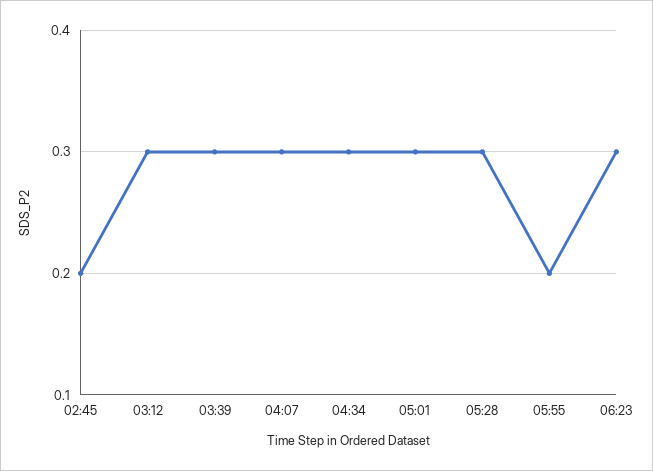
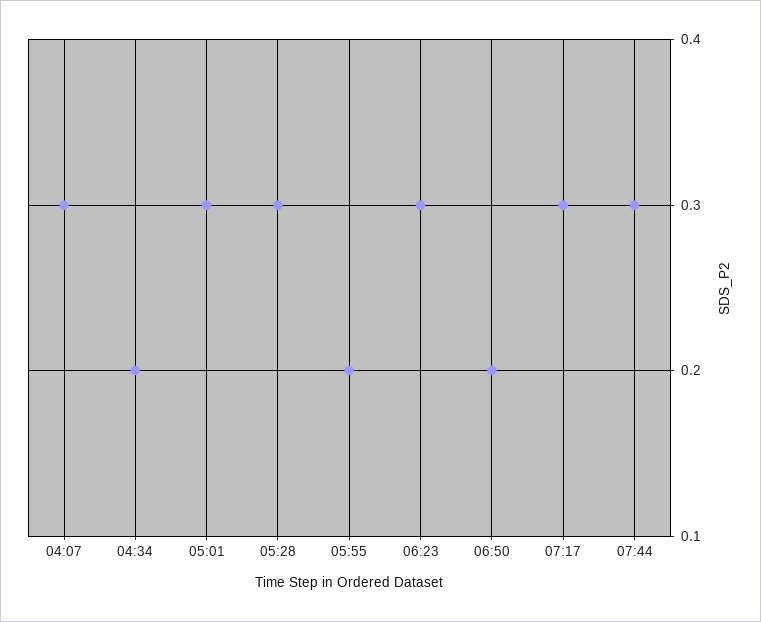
02:45: 0.2 -> none
03:12: 0.3 -> none
03:39: 0.3 -> none
04:34: 0.3 -> 0.2
06:50: none -> 0.2
07:17: none -> 0.3
07:44: none -> 0.3

